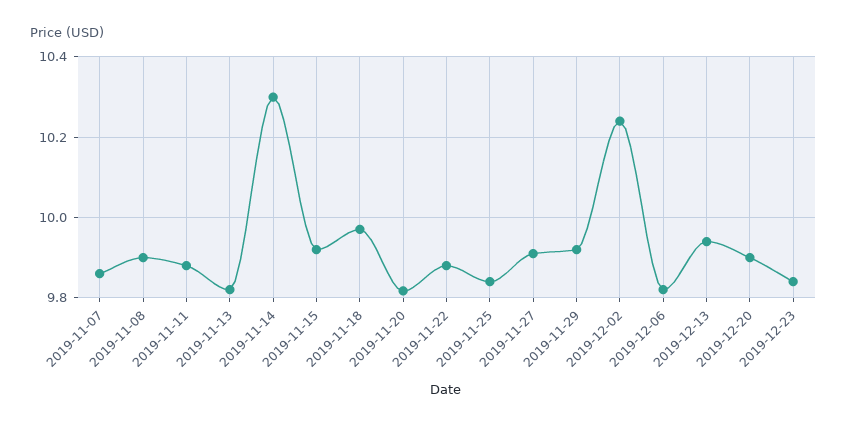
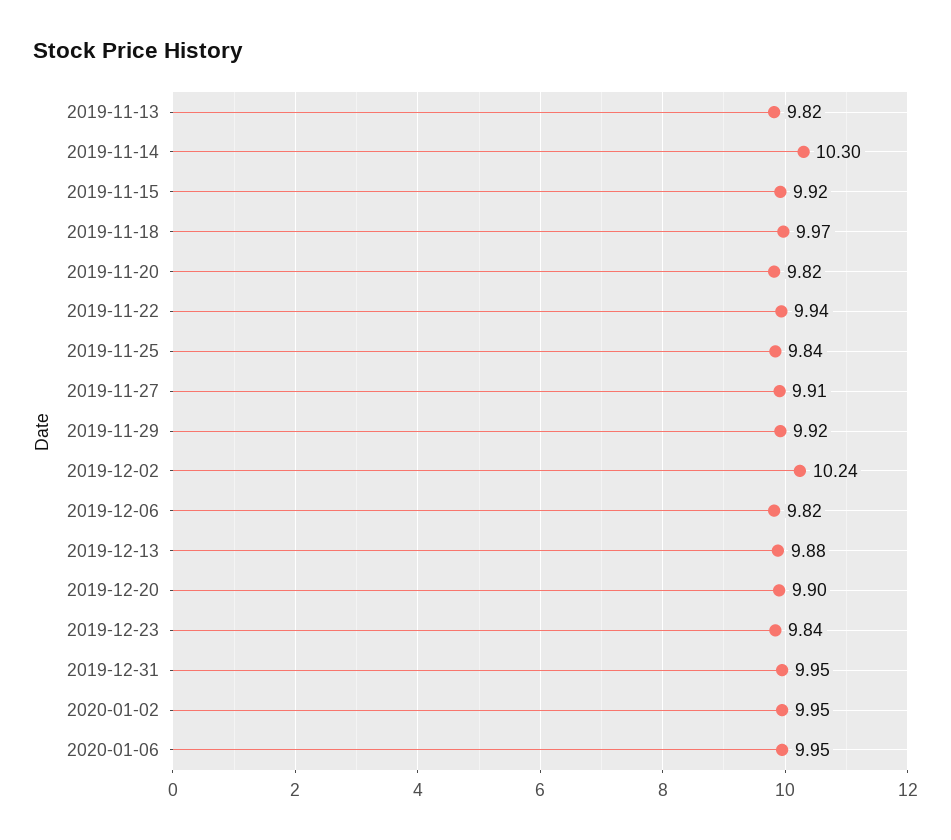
2019-11-07: 9.86 -> none
2019-11-08: 9.9 -> none
2019-11-11: 9.88 -> none
2019-11-22: 9.88 -> 9.94
2019-12-13: 9.94 -> 9.88
2019-12-31: none -> 9.95
2020-01-02: none -> 9.95
2020-01-06: none -> 9.95

